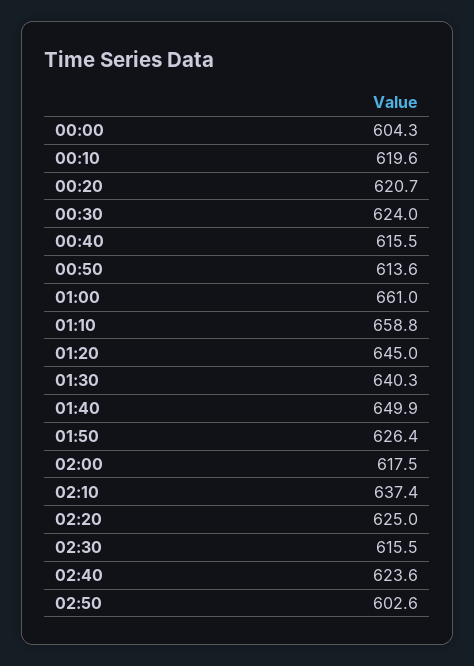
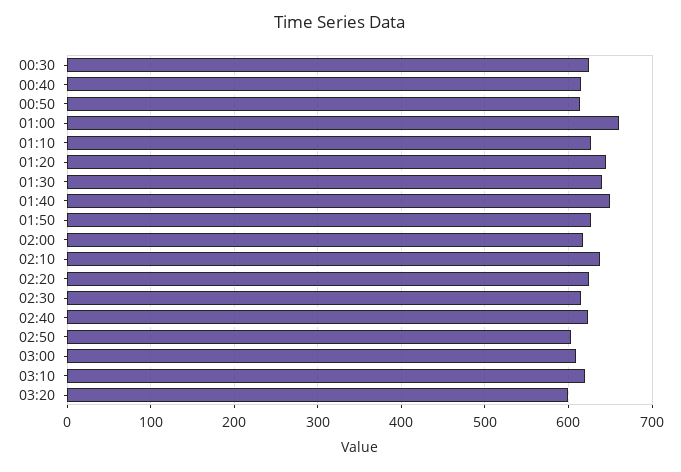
00:00: 604.3 -> none
00:10: 619.6 -> none
00:20: 620.7 -> none
01:10: 658.8 -> 630
03:00: none -> 610
03:10: none -> 620
03:20: none -> 600

